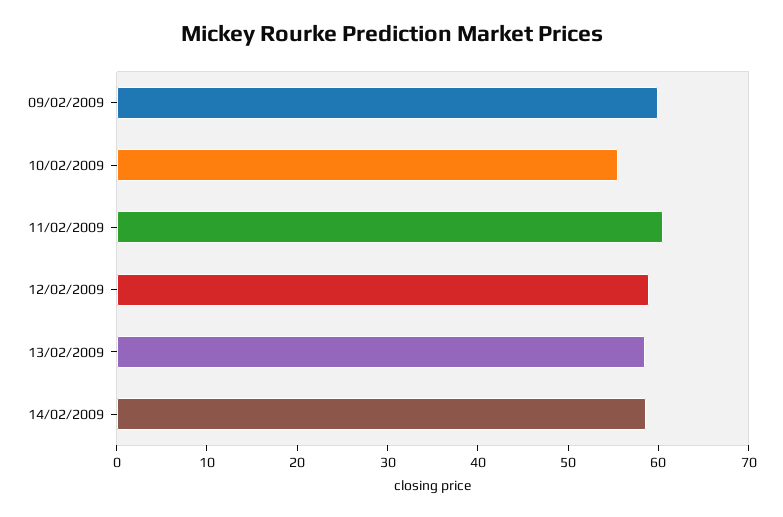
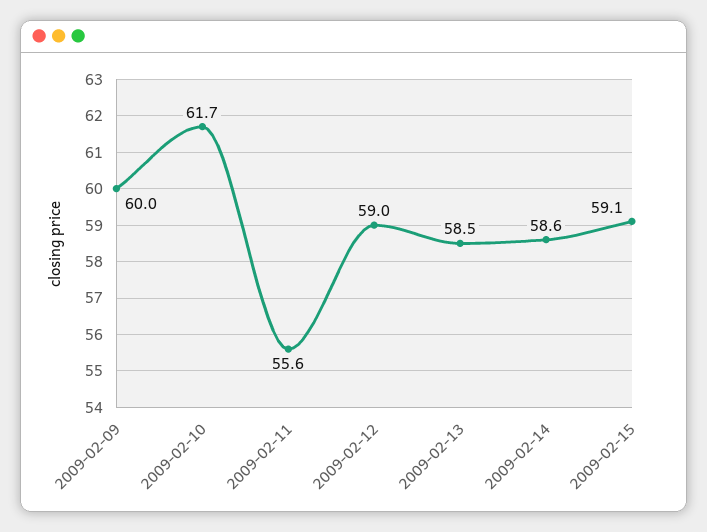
10/02/2009: 56 -> 61.7
11/02/2009: 60 -> 55.6
2009-02-15: none -> 59.1

